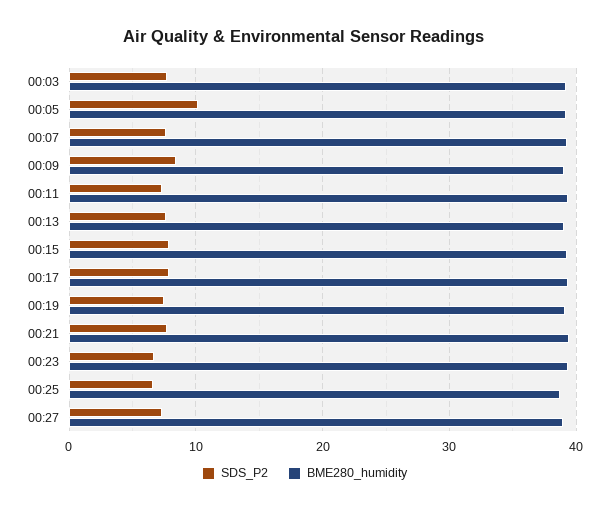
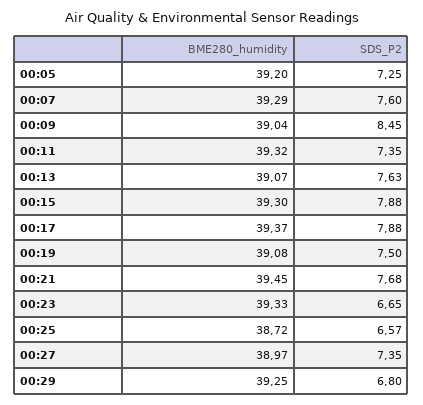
SDS_P2, 00:03: 8 -> none
BME280_humidity, 00:03: 39 -> none
SDS_P2, 00:05: 10 -> 7.25
BME280_humidity, 00:29: none -> 39.25
SDS_P2, 00:29: none -> 6.8

